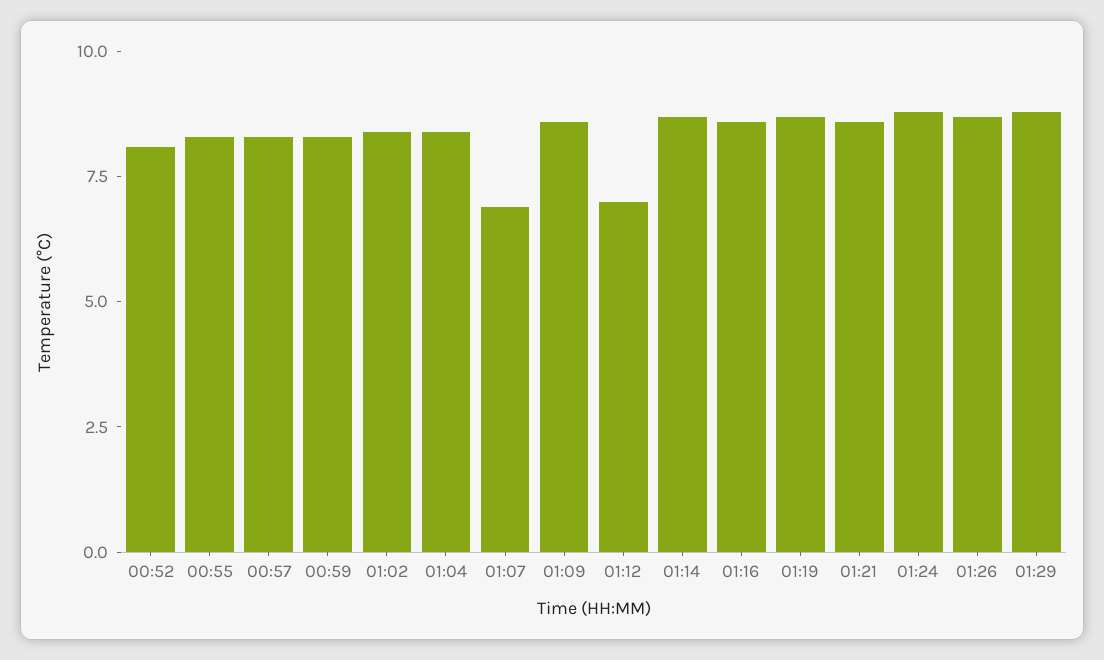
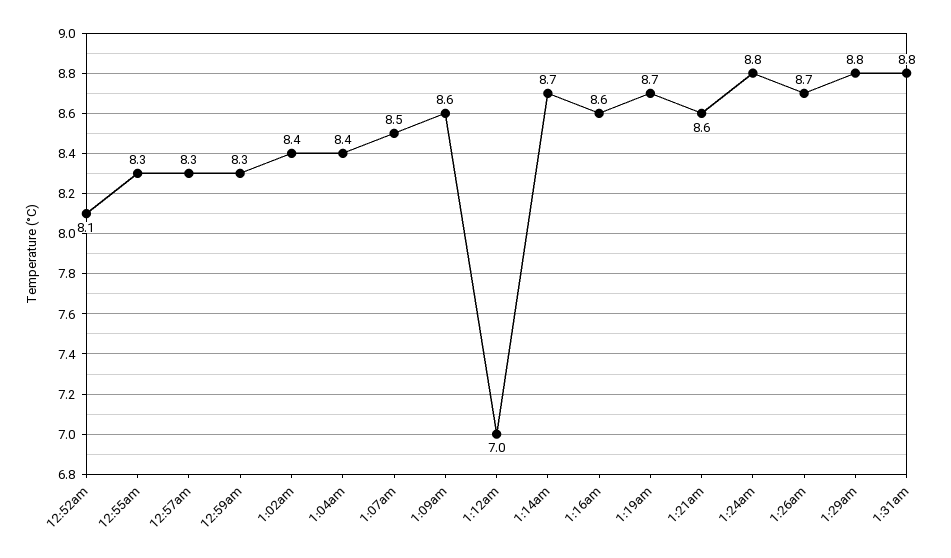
01:07: 7 -> 8.5
1:31am: none -> 8.8

